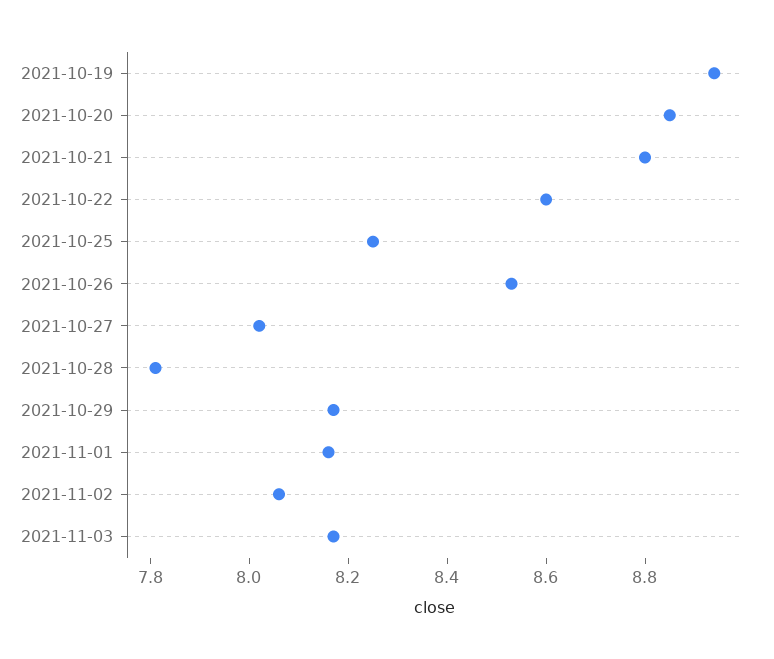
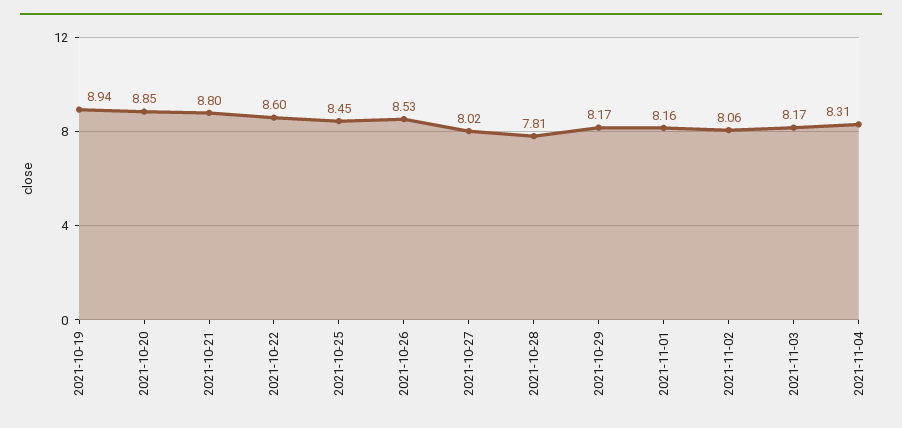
2021-10-25: 8.25 -> 8.45
2021-11-04: none -> 8.31

